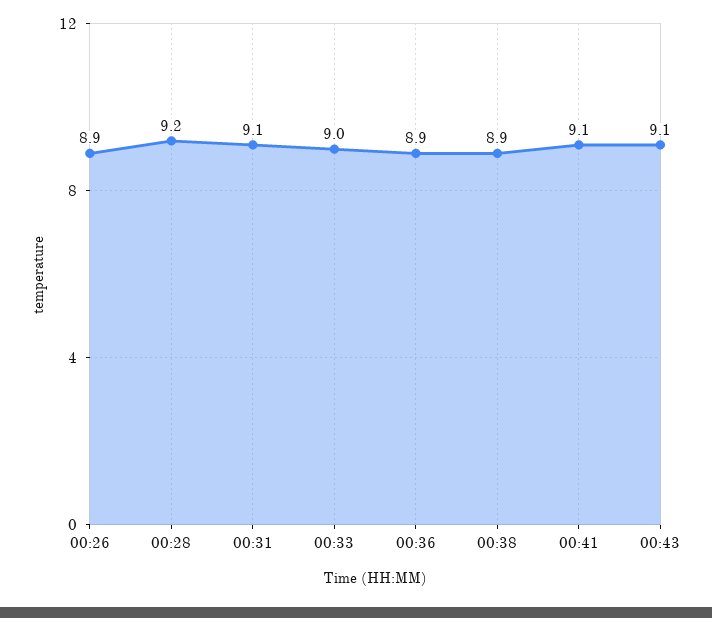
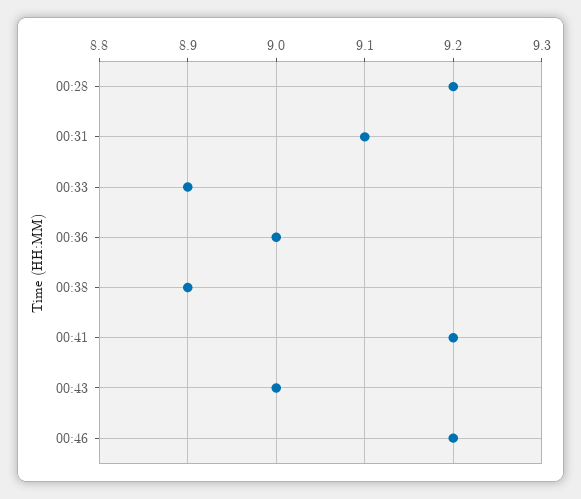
00:26: 8.9 -> none
00:33: 9 -> 8.9
00:36: 8.9 -> 9
00:41: 9.1 -> 9.2
00:43: 9.1 -> 9
00:46: none -> 9.2

